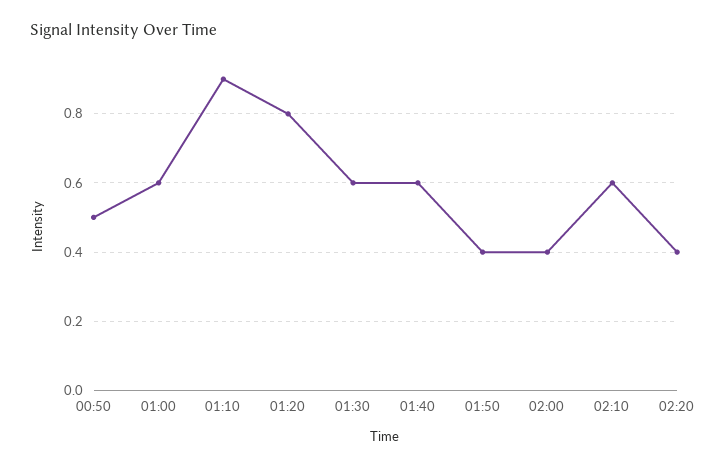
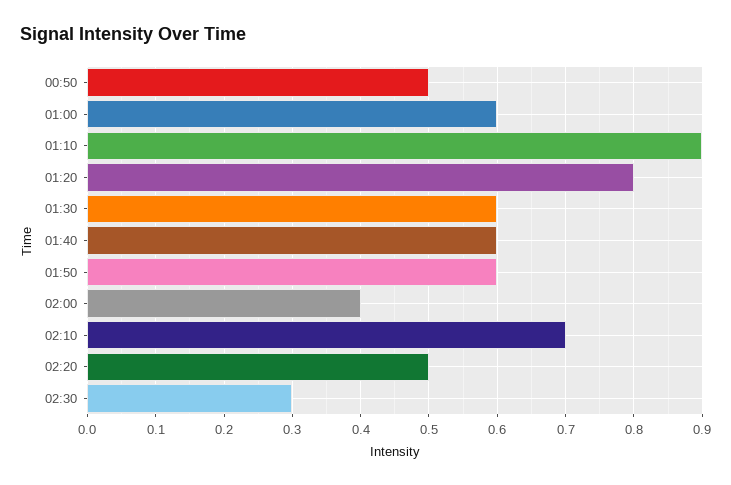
01:50: 0.4 -> 0.6
02:10: 0.6 -> 0.7
02:20: 0.4 -> 0.5
02:30: none -> 0.3

